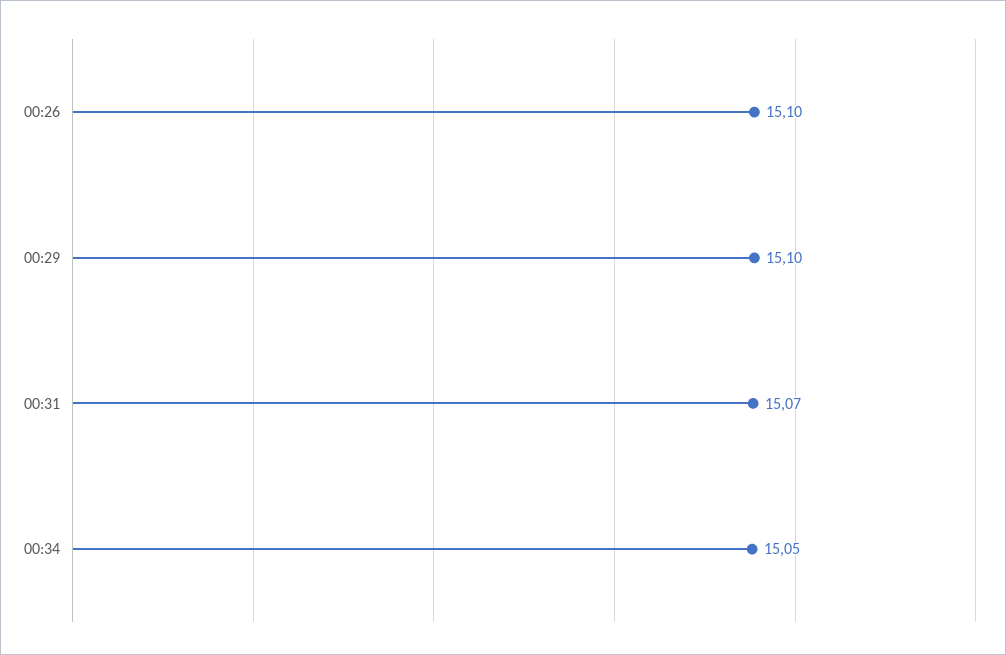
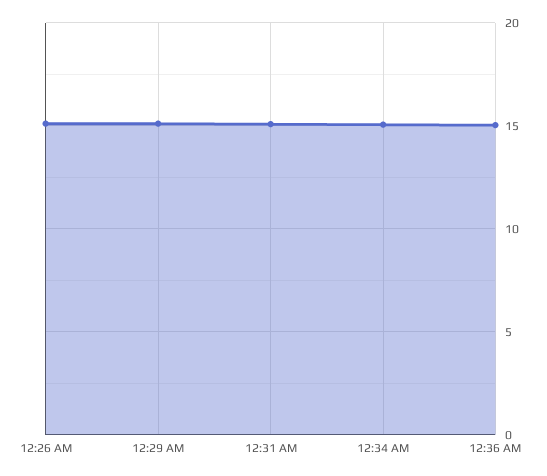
12:36 AM: none -> 15

